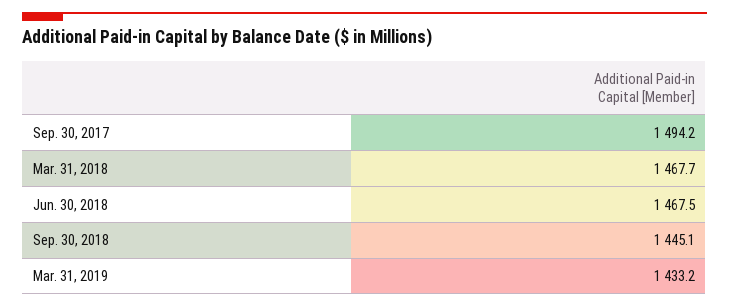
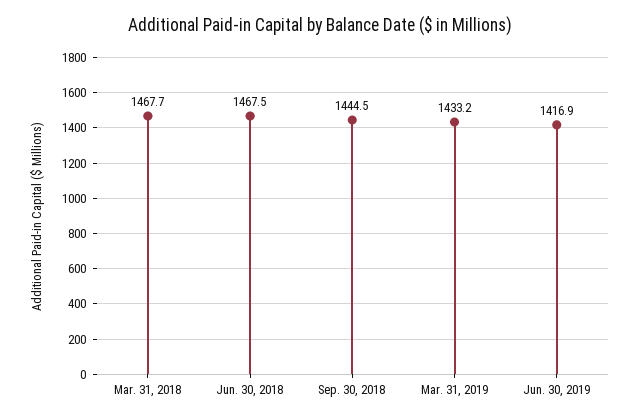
Sep. 30, 2017: 1494.2 -> none
Sep. 30, 2018: 1445.1 -> 1444.5
Jun. 30, 2019: none -> 1416.9

